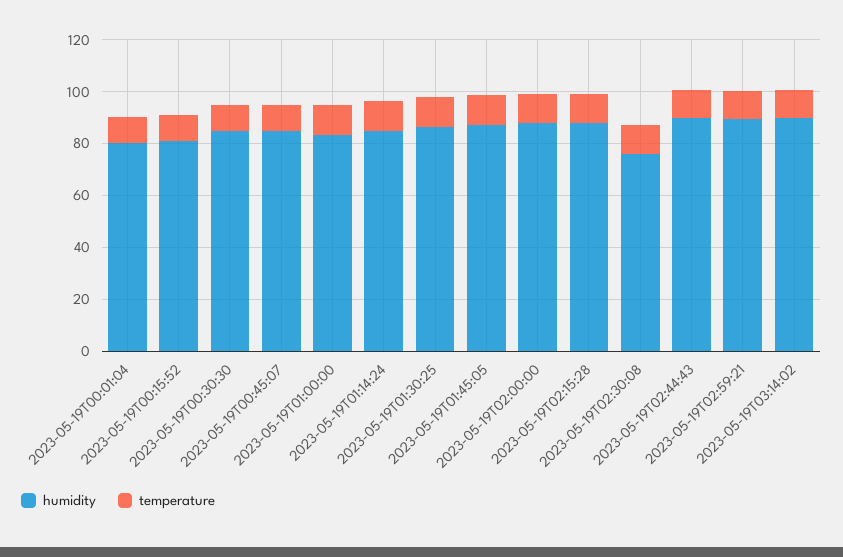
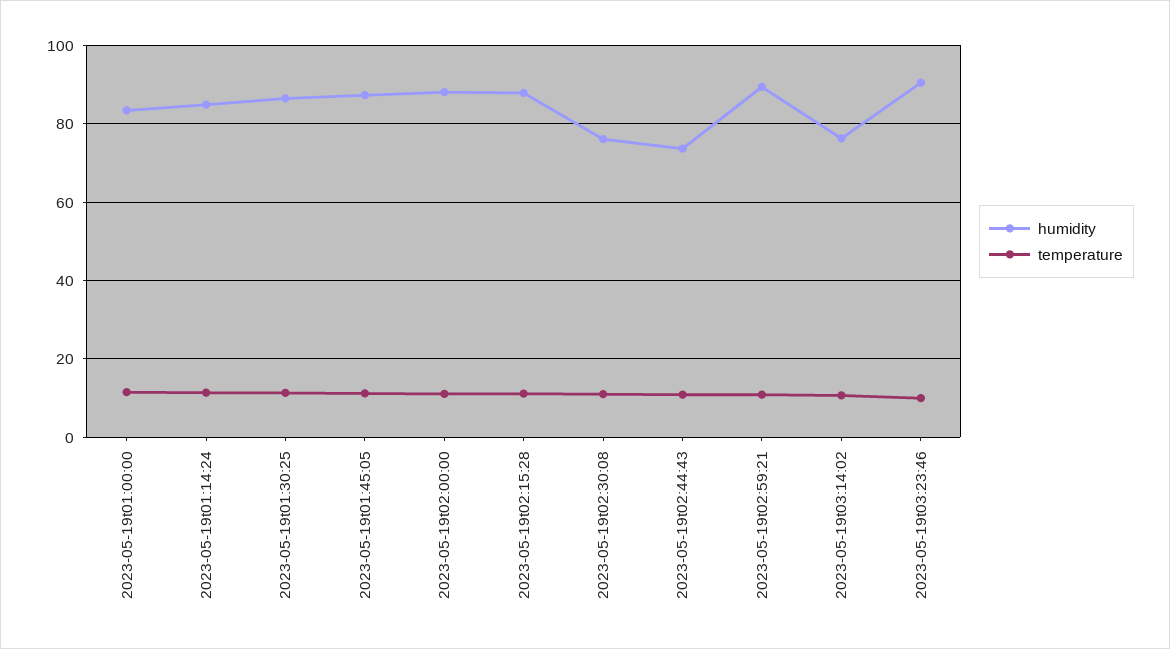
humidity, 2023-05-19T00:01:04: 80 -> none
temperature, 2023-05-19T00:01:04: 10 -> none
humidity, 2023-05-19T00:15:52: 80 -> none
temperature, 2023-05-19T00:15:52: 10 -> none
humidity, 2023-05-19T00:30:30: 85 -> none
temperature, 2023-05-19T00:30:30: 10 -> none
humidity, 2023-05-19T00:45:07: 85 -> none
temperature, 2023-05-19T00:45:07: 10 -> none
humidity, 2023-05-19T02:44:43: 90 -> 74
humidity, 2023-05-19T03:14:02: 90 -> 76
humidity, 2023-05-19t03:23:46: none -> 90
temperature, 2023-05-19t03:23:46: none -> 10

